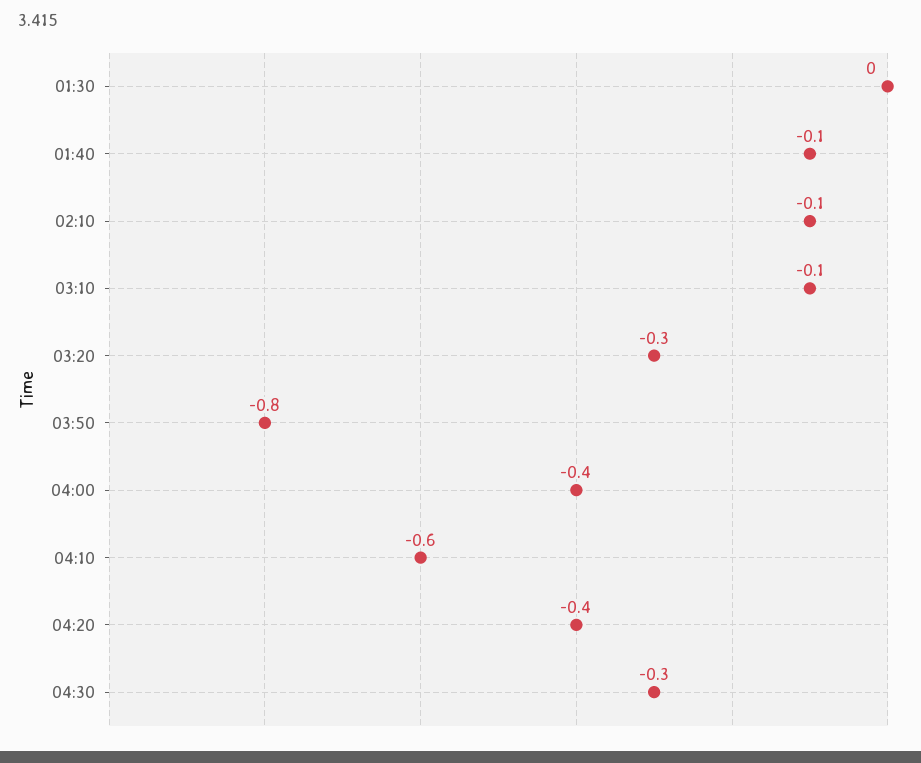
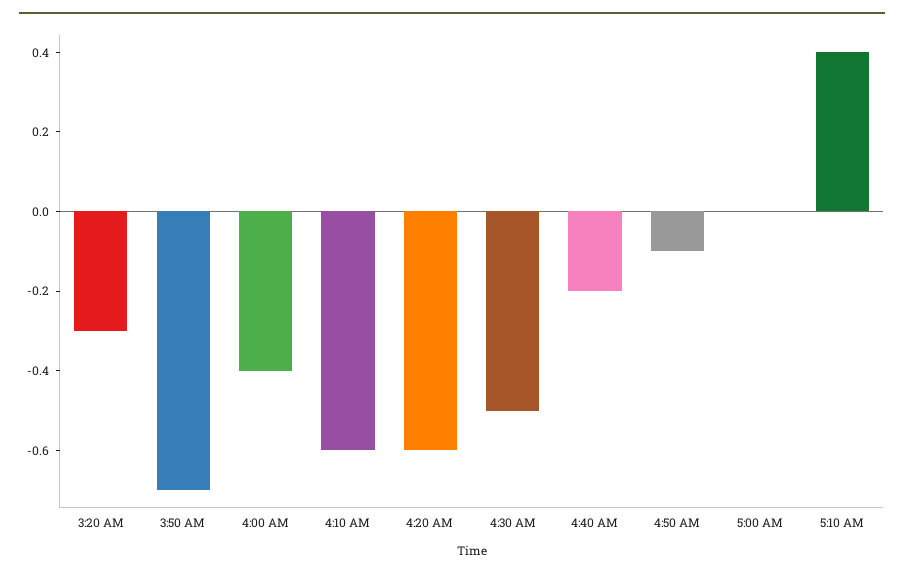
01:30: 0 -> none
01:40: -0.1 -> none
02:10: -0.1 -> none
03:10: -0.1 -> none
03:50: -0.8 -> -0.7
04:20: -0.4 -> -0.6
04:30: -0.3 -> -0.5
4:40 AM: none -> -0.2
4:50 AM: none -> -0.1
5:00 AM: none -> 0
5:10 AM: none -> 0.4

